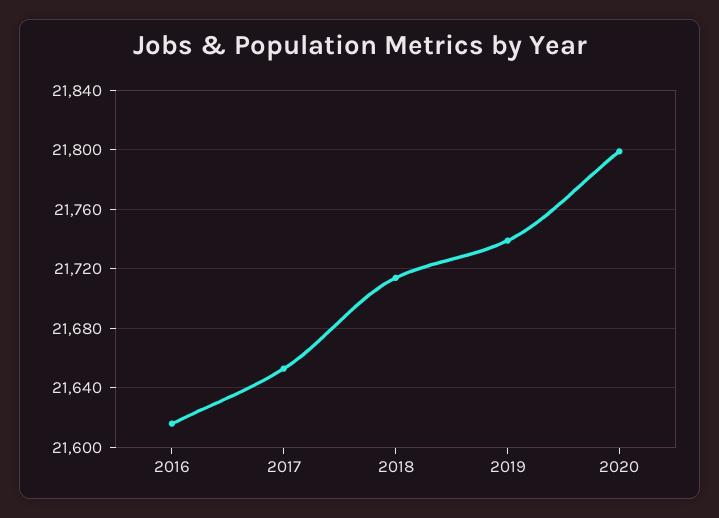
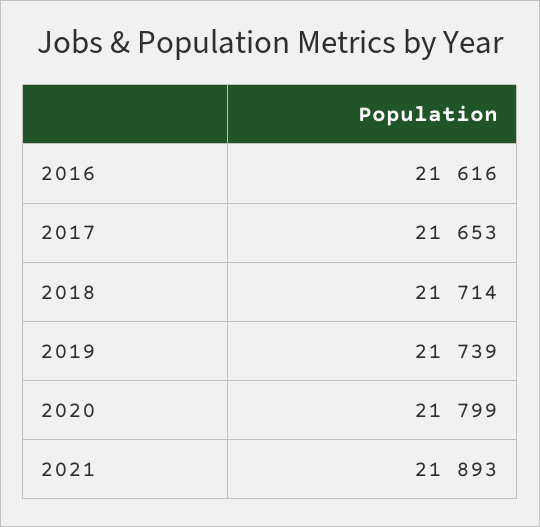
2021: none -> 21893

